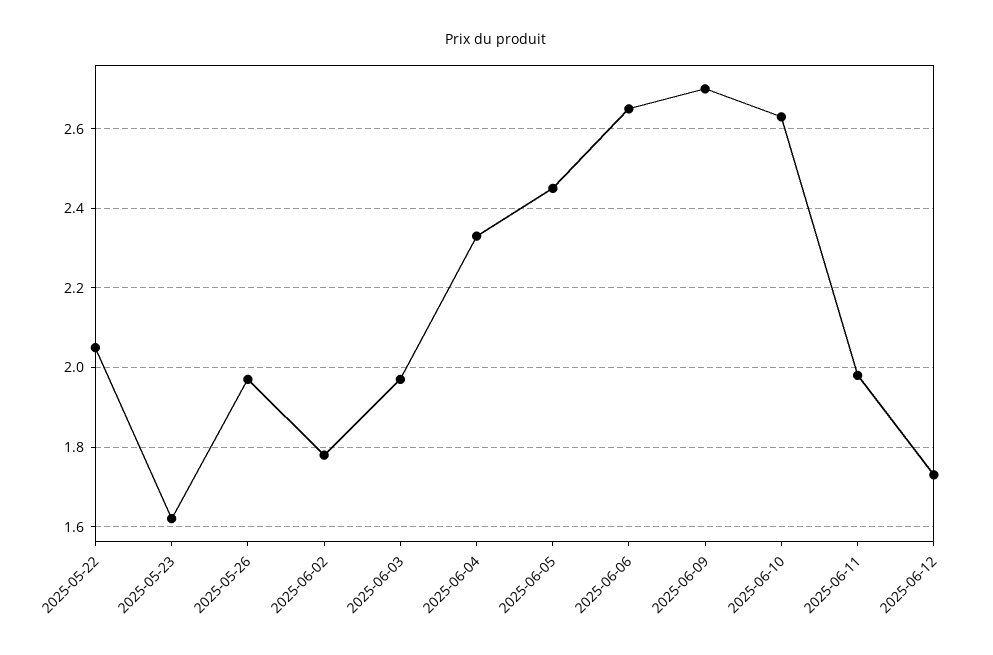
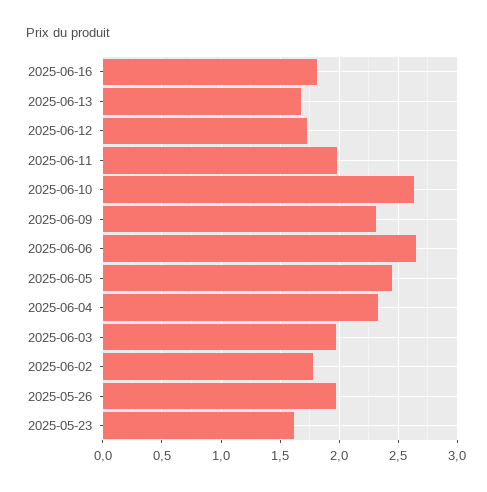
2025-05-22: 2.05 -> none
2025-06-09: 2.7 -> 2.3
2025-06-16: none -> 1.8
2025-06-13: none -> 1.7

